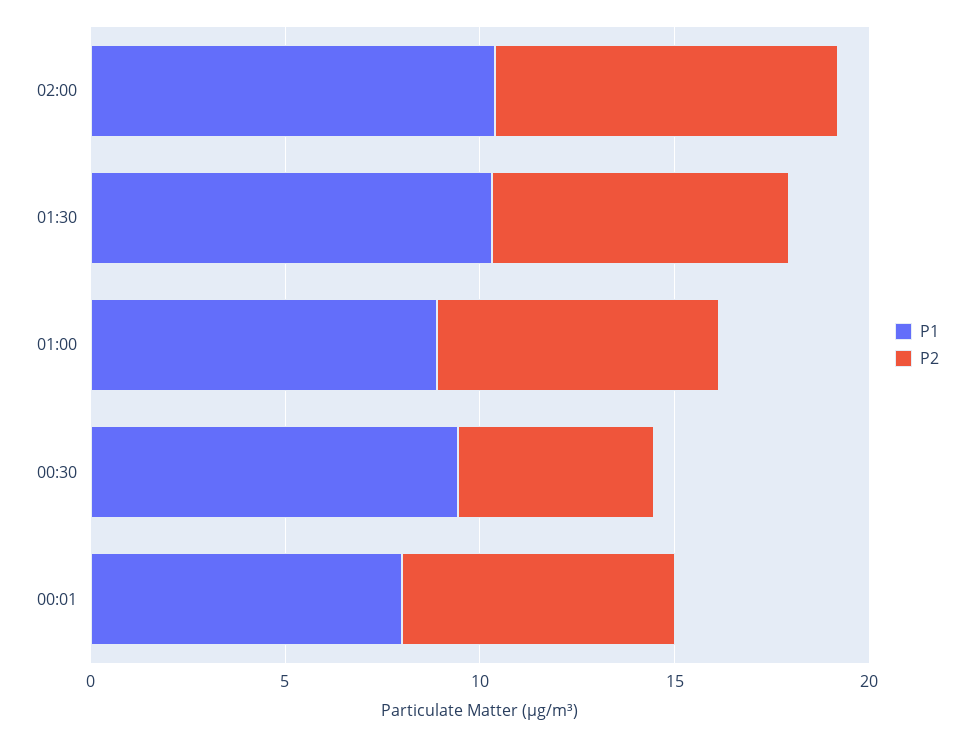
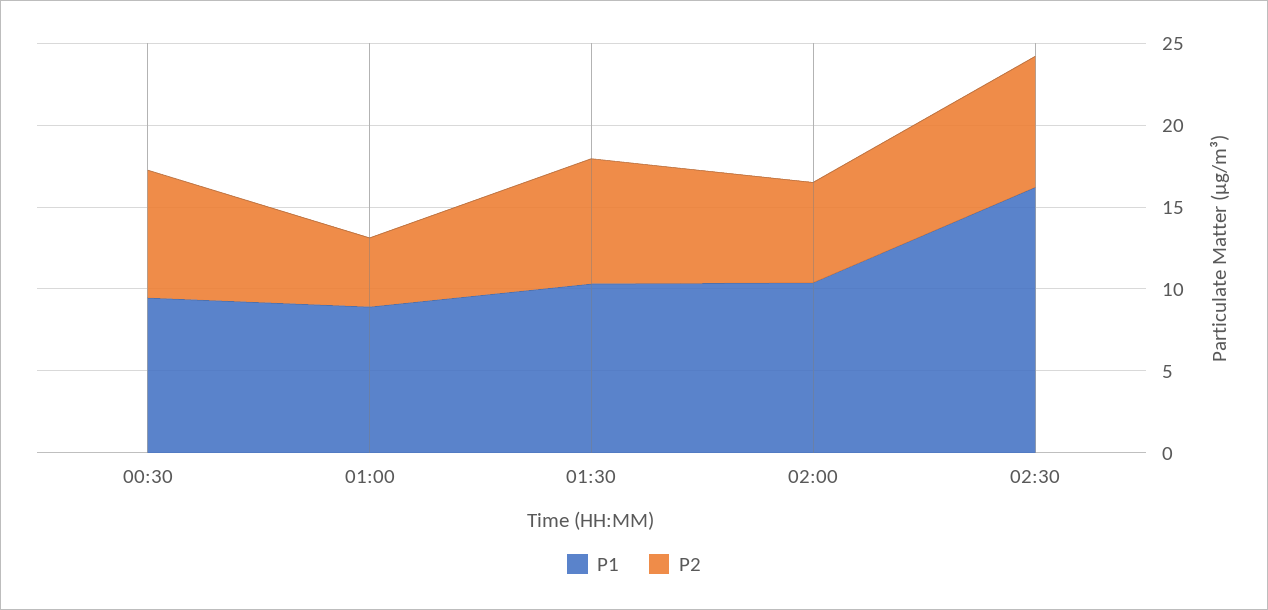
P2, 02:00: 9 -> 6
P2, 01:00: 7 -> 4
P2, 00:30: 5 -> 8
P1, 00:01: 8 -> none
P2, 00:01: 7 -> none
P1, 02:30: none -> 16
P2, 02:30: none -> 8

